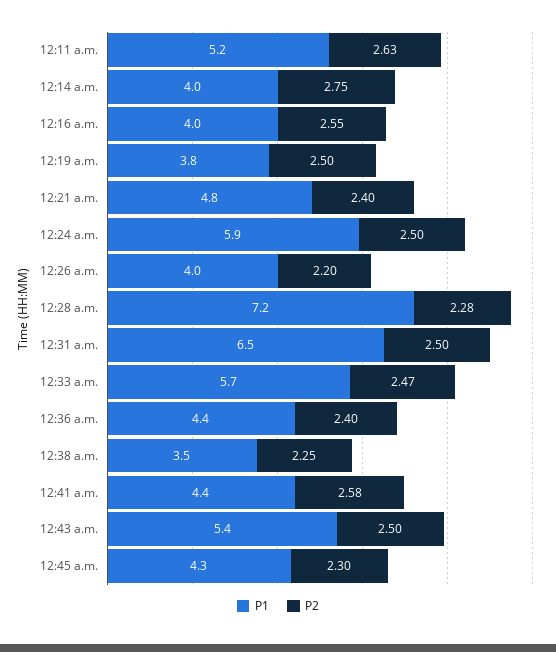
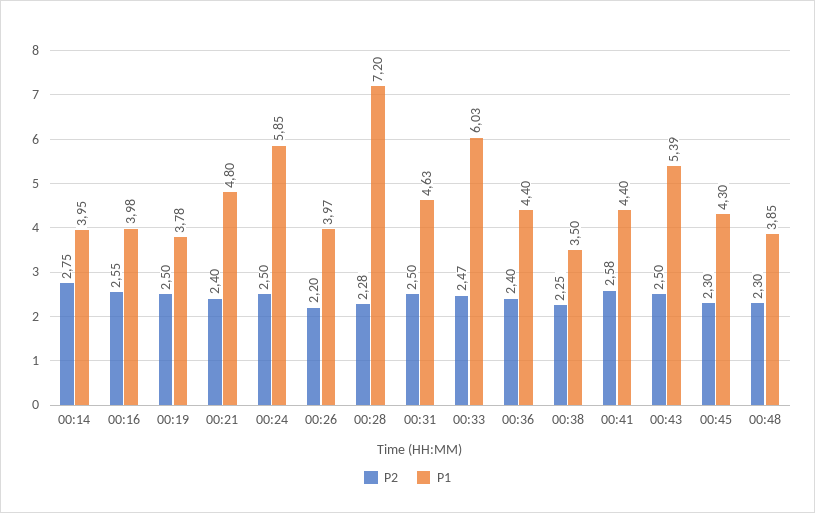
P1, 12:11 a.m.: 5.2 -> none
P2, 12:11 a.m.: 2.63 -> none
P1, 12:31 a.m.: 6.5 -> 4.63
P1, 12:33 a.m.: 5.7 -> 6.03
P2, 00:48: none -> 2.3
P1, 00:48: none -> 3.85

